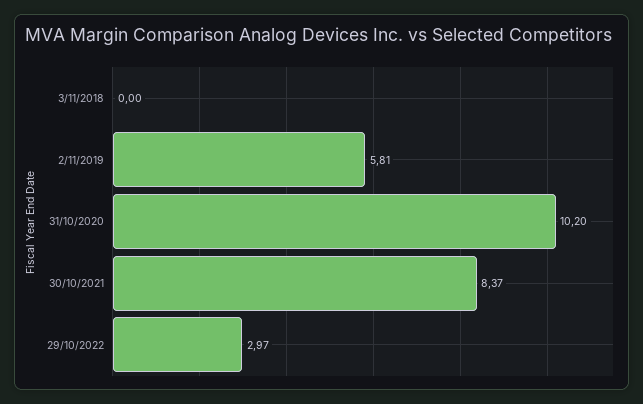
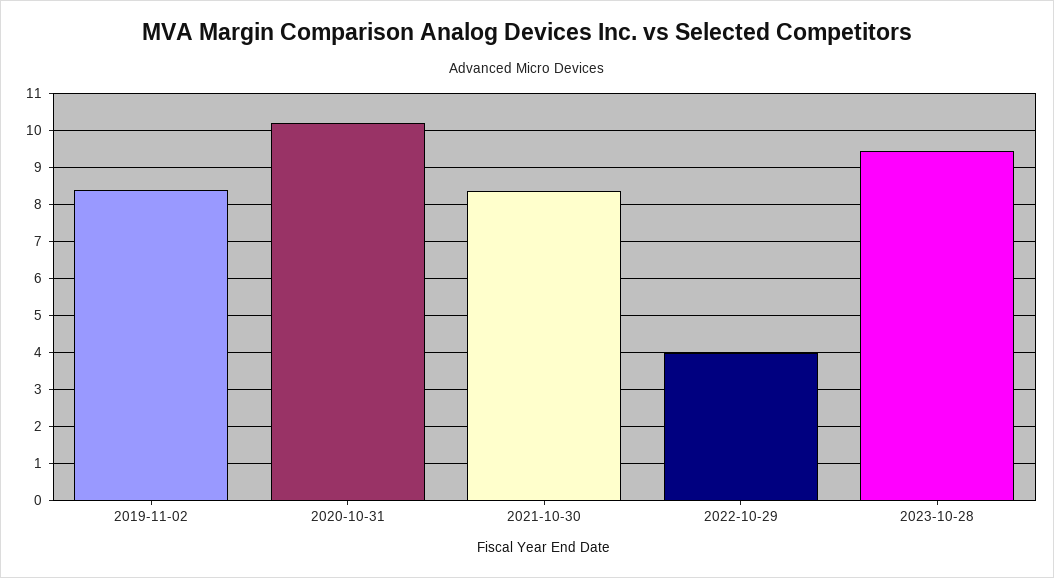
3/11/2018: 0 -> none
2/11/2019: 5.81 -> 8.4
29/10/2022: 2.97 -> 4
2023-10-28: none -> 9.4

